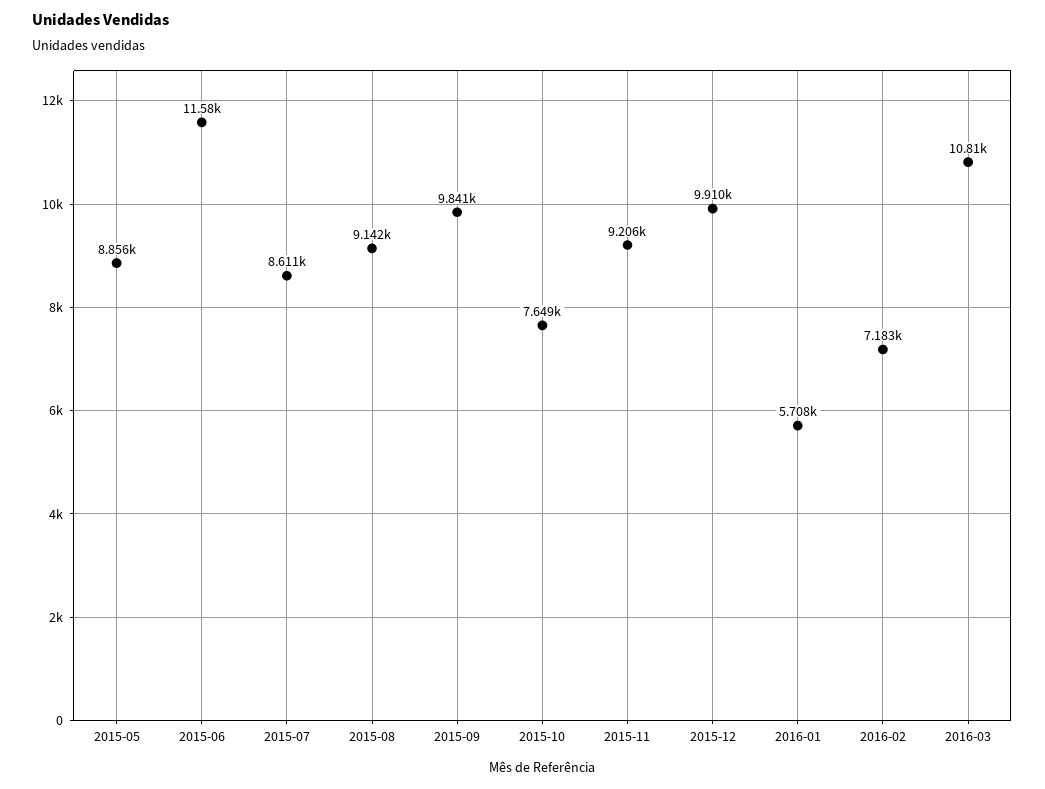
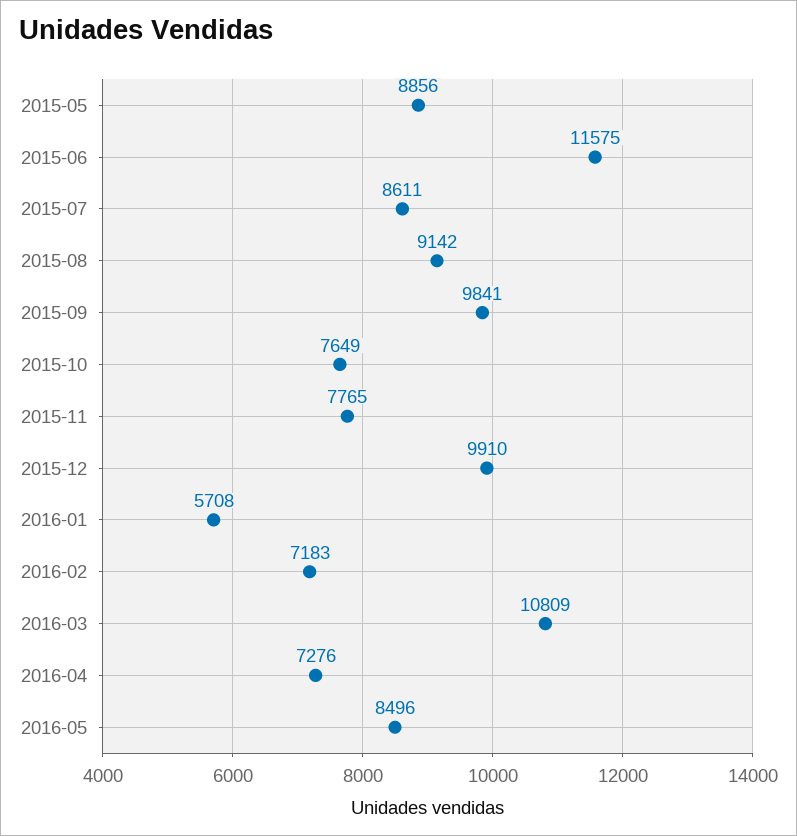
2015-11: 9206 -> 7765
2016-04: none -> 7276
2016-05: none -> 8496

